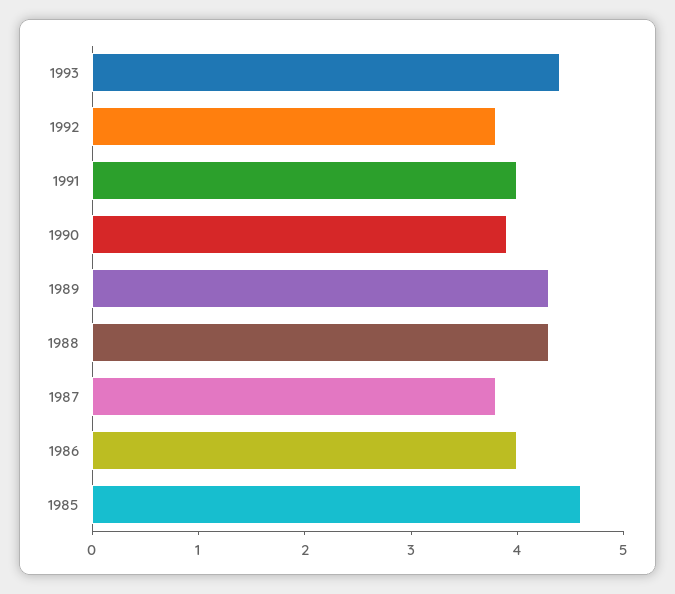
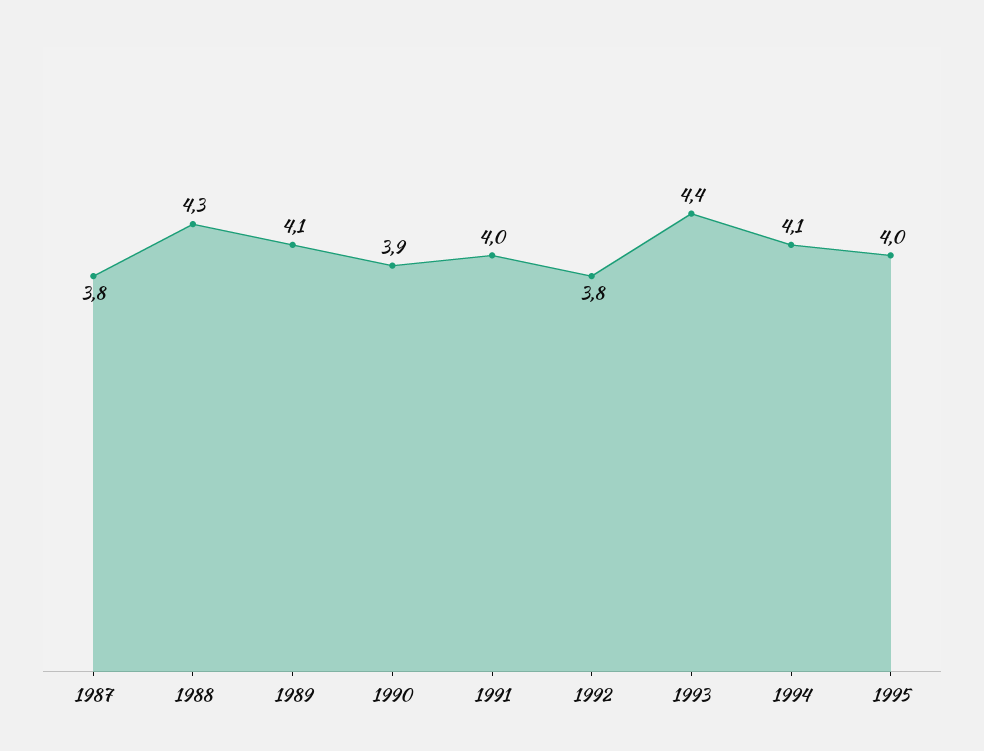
1989: 4.3 -> 4.1
1986: 4 -> none
1985: 4.6 -> none
1994: none -> 4.1
1995: none -> 4

